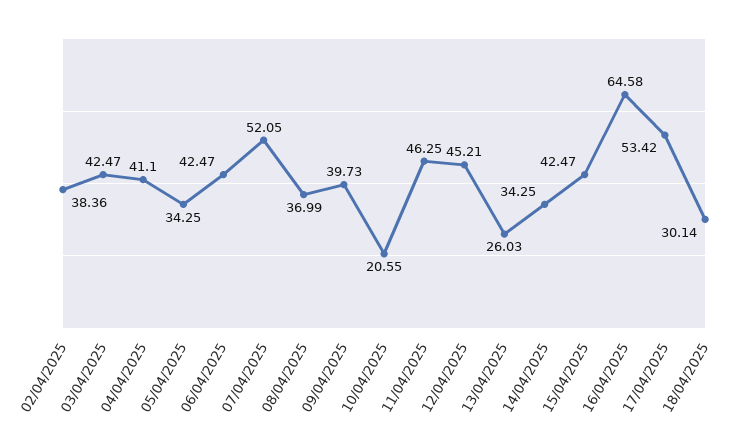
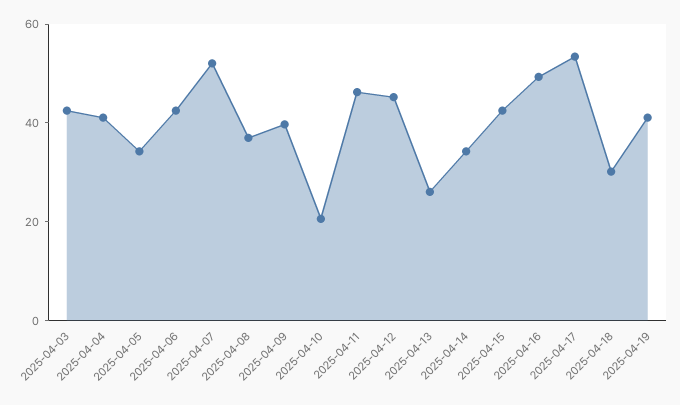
02/04/2025: 38.36 -> none
16/04/2025: 64.58 -> 50
2025-04-19: none -> 40

